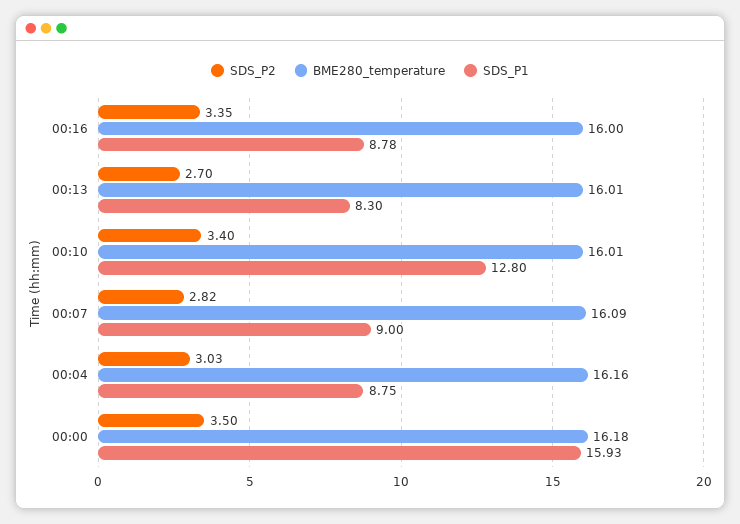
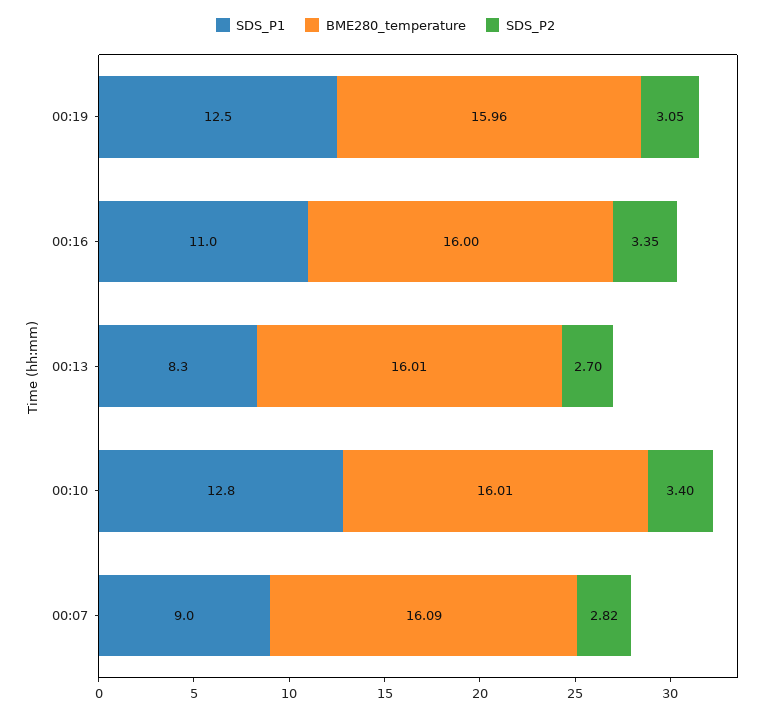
SDS_P1, 00:16: 8.78 -> 11
SDS_P2, 00:04: 3.03 -> none
BME280_temperature, 00:04: 16.16 -> none
SDS_P1, 00:04: 8.75 -> none
SDS_P2, 00:00: 3.5 -> none
BME280_temperature, 00:00: 16.18 -> none
SDS_P1, 00:00: 15.93 -> none
SDS_P1, 00:19: none -> 12.5
BME280_temperature, 00:19: none -> 15.96
SDS_P2, 00:19: none -> 3.05

